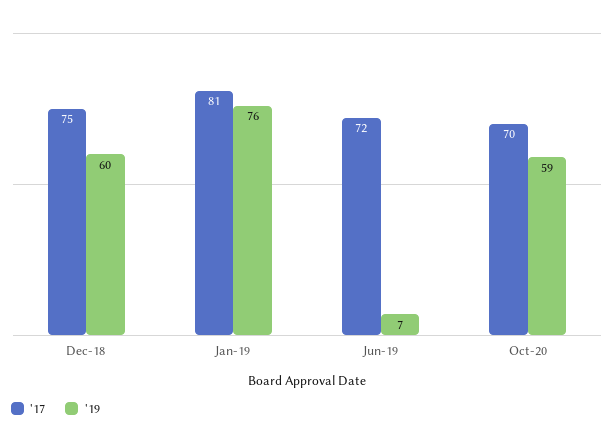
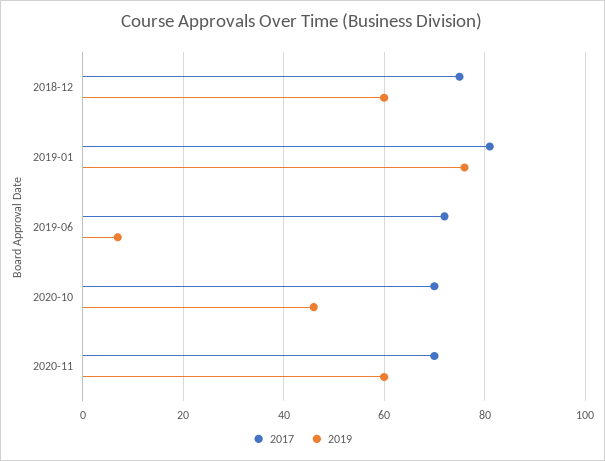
'19, Oct-20: 59 -> 45
'17, 2020-11: none -> 70
'19, 2020-11: none -> 60

